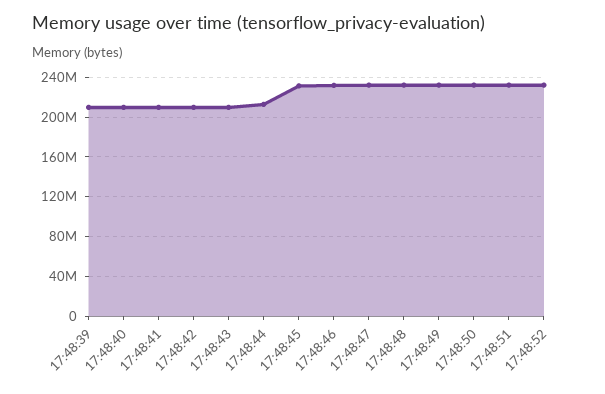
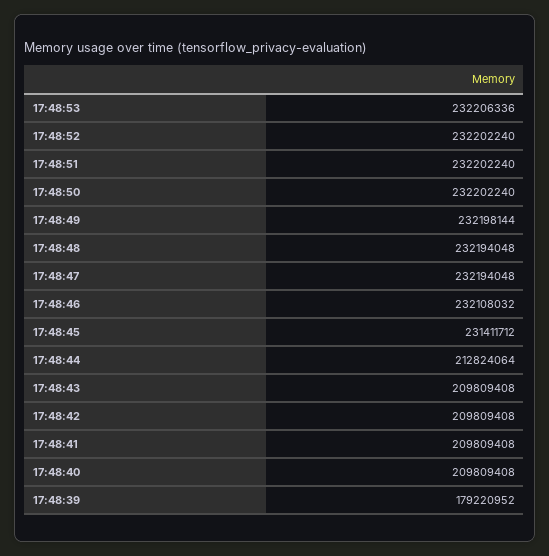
17:48:39: 210000000 -> 179220952
17:48:53: none -> 232206336

